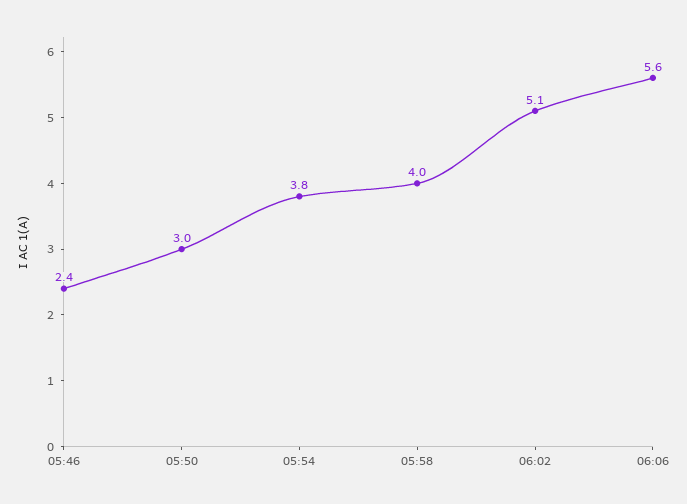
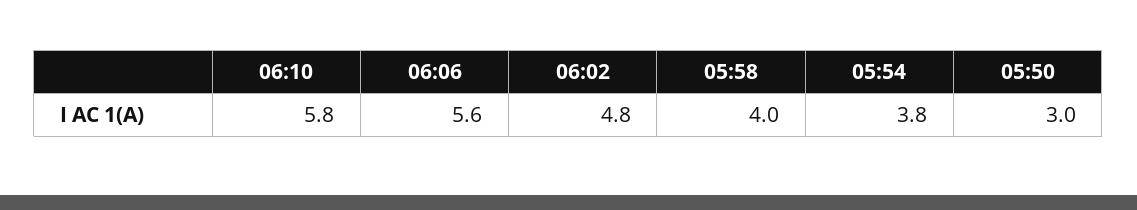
05:46: 2.4 -> none
06:02: 5.1 -> 4.8
06:10: none -> 5.8

